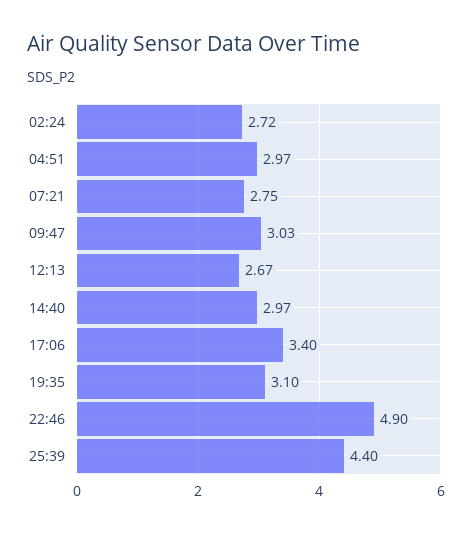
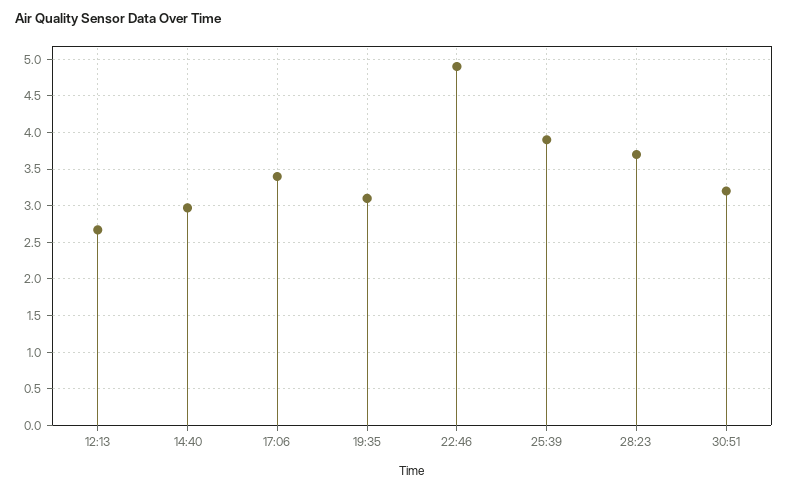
02:24: 2.72 -> none
04:51: 2.97 -> none
07:21: 2.75 -> none
09:47: 3.03 -> none
25:39: 4.4 -> 3.9
28:23: none -> 3.7
30:51: none -> 3.2

